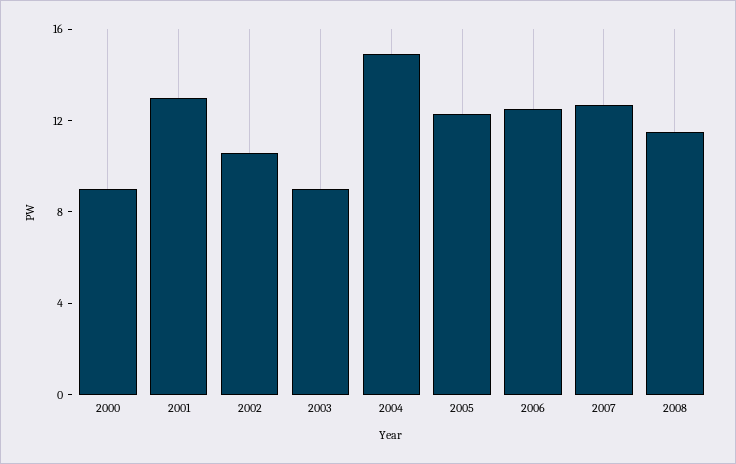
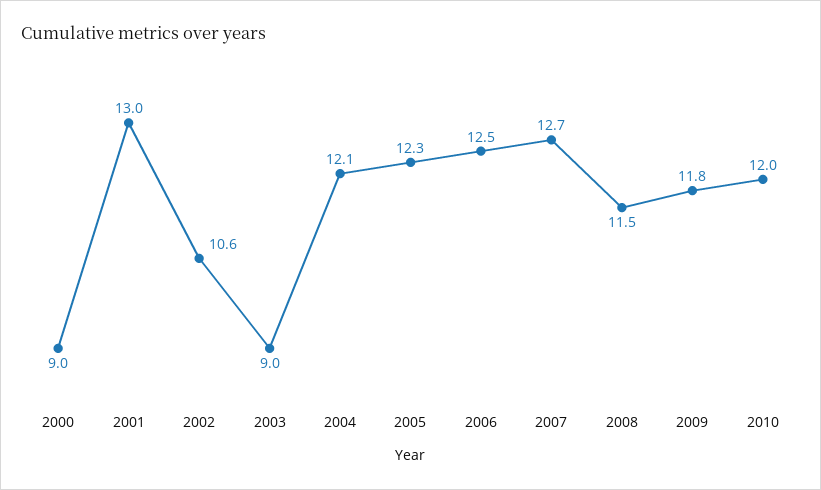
2004: 15 -> 12.1
2009: none -> 11.8
2010: none -> 12

